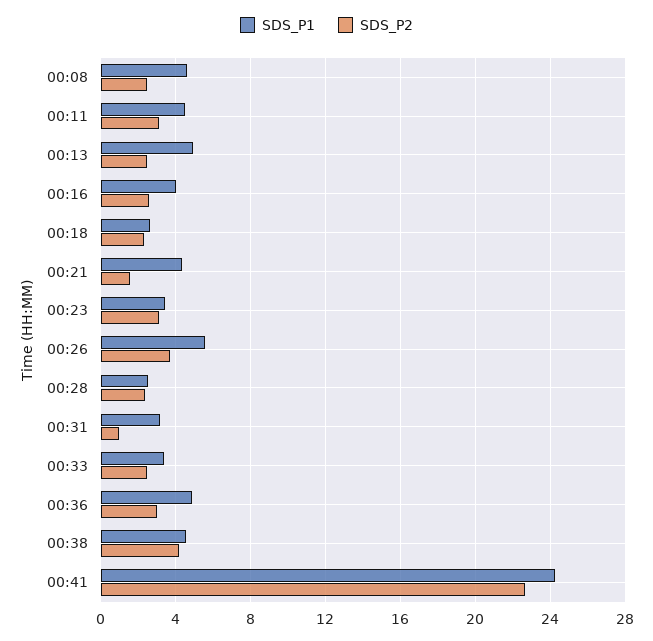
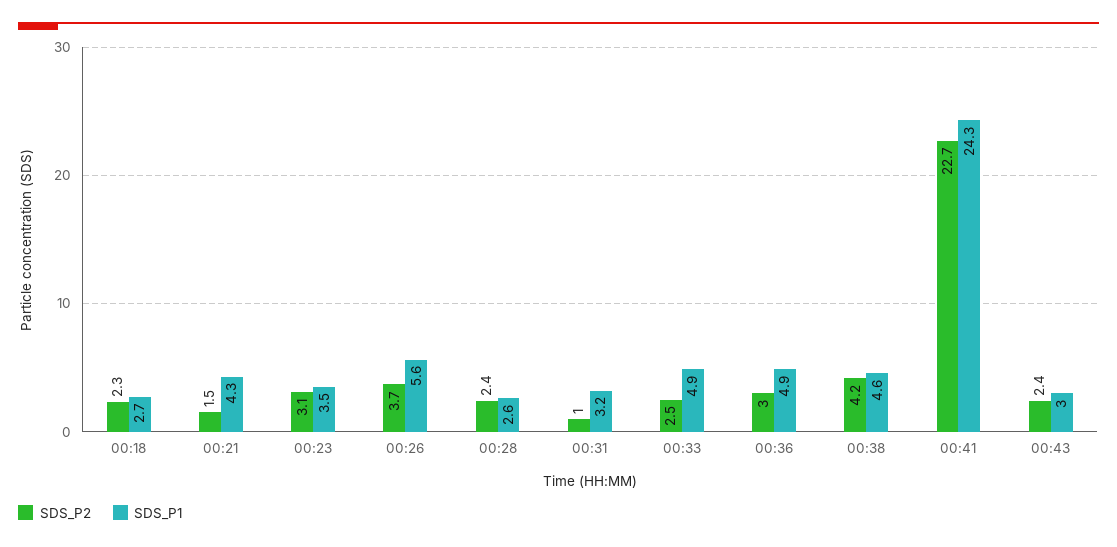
SDS_P1, 00:08: 4.5 -> none
SDS_P2, 00:08: 2.5 -> none
SDS_P1, 00:11: 4.5 -> none
SDS_P2, 00:11: 3 -> none
SDS_P1, 00:13: 5 -> none
SDS_P2, 00:13: 2.5 -> none
SDS_P1, 00:16: 4 -> none
SDS_P2, 00:16: 2.5 -> none
SDS_P1, 00:33: 3.5 -> 4.9
SDS_P2, 00:43: none -> 2.4
SDS_P1, 00:43: none -> 3

